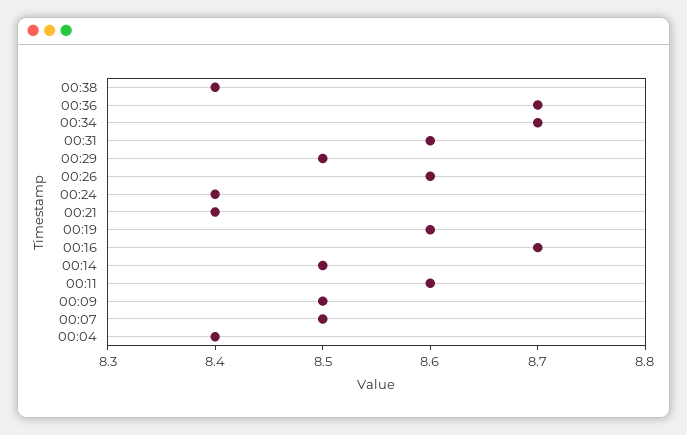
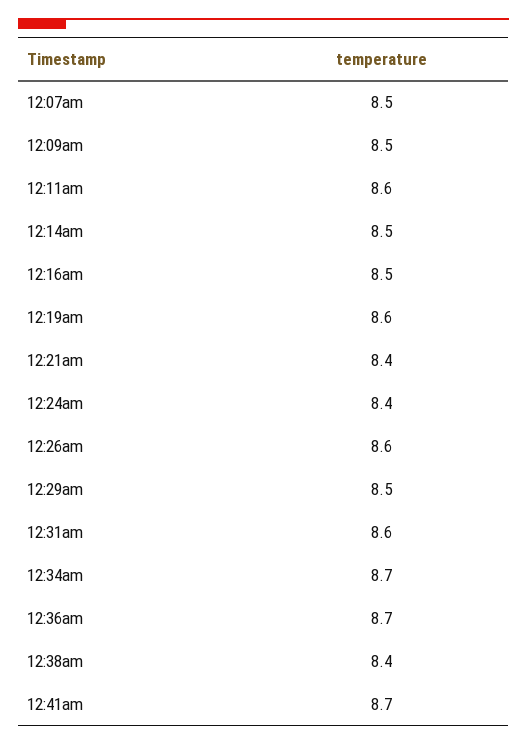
00:16: 8.7 -> 8.5
00:04: 8.4 -> none
12:41am: none -> 8.7

